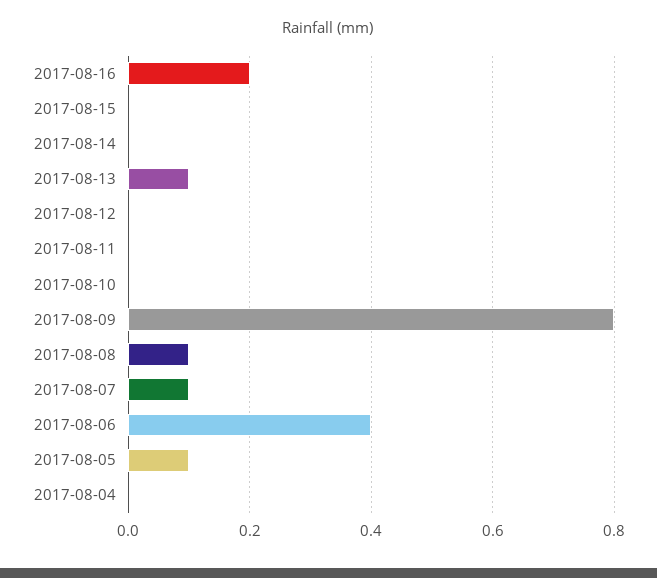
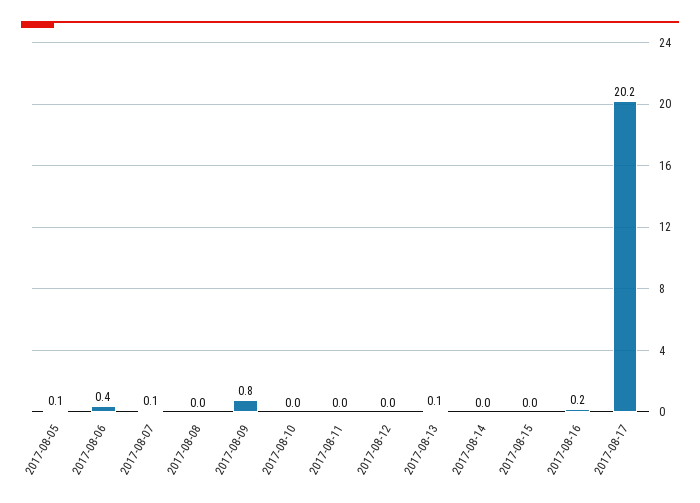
2017-08-08: 0.1 -> 0
2017-08-04: 0 -> none
2017-08-17: none -> 20.2

